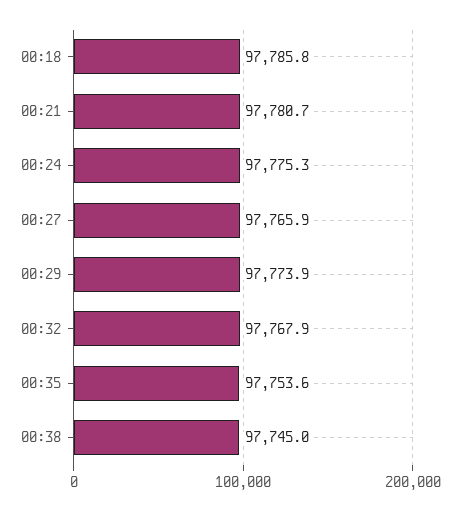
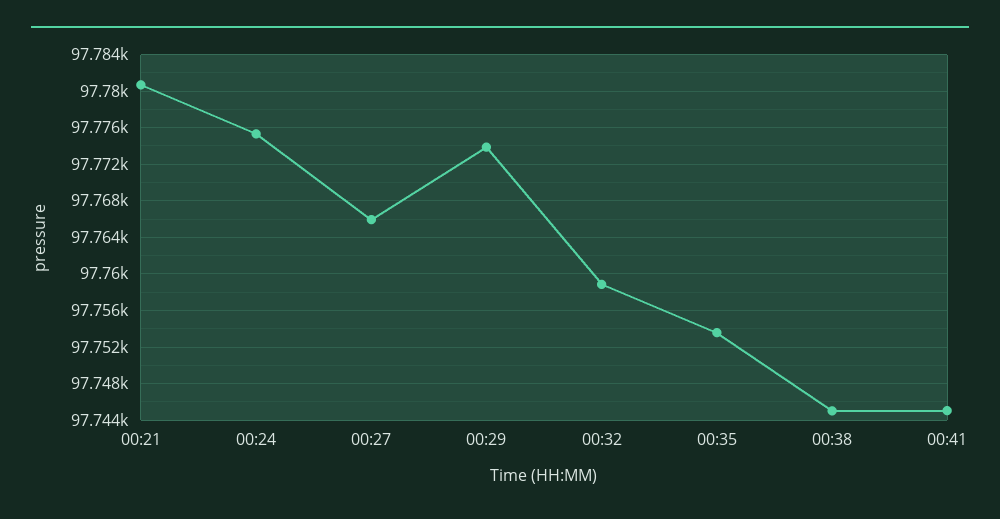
00:18: 97785.8 -> none
00:32: 97767.9 -> 97759
00:41: none -> 97745

